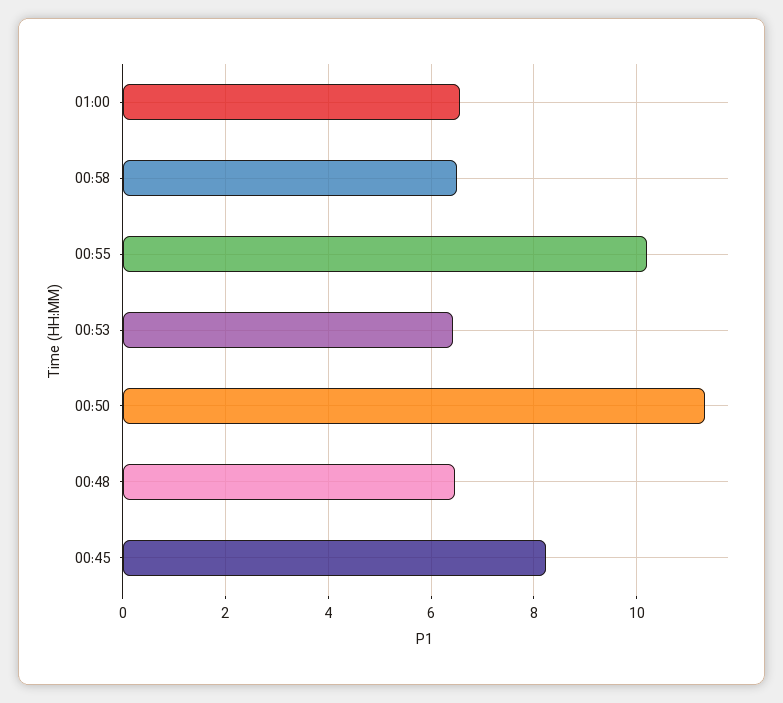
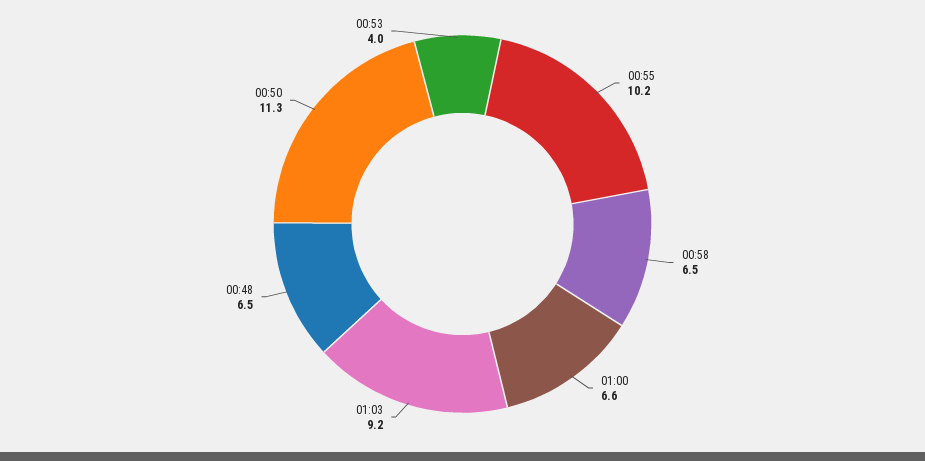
00:53: 6.4 -> 4
00:45: 8.2 -> none
01:03: none -> 9.2

